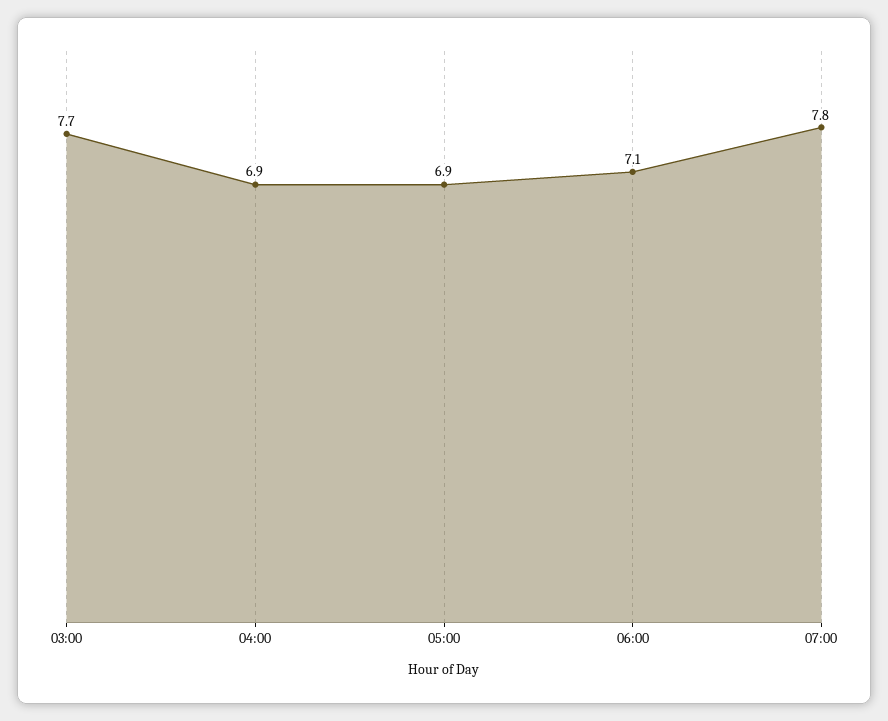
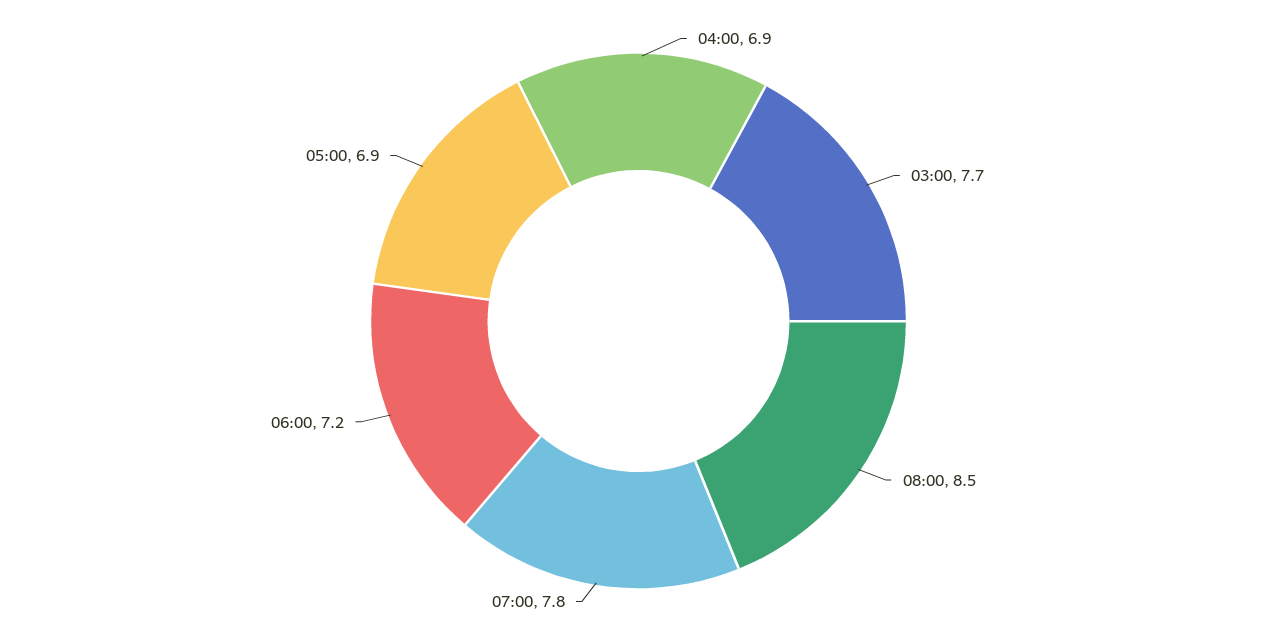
06:00: 7.1 -> 7.2
08:00: none -> 8.5

